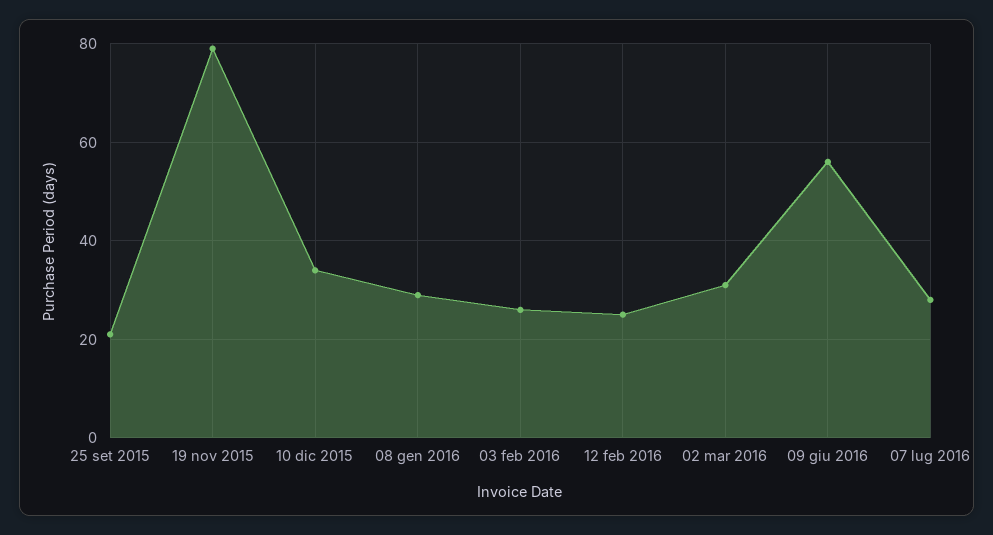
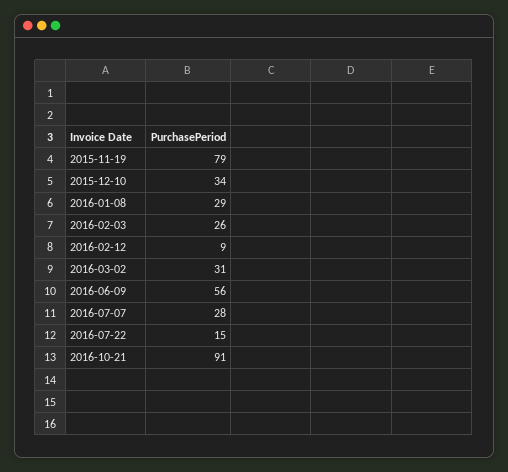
25 set 2015: 20 -> none
12 feb 2016: 25 -> 9
2016-07-22: none -> 15
2016-10-21: none -> 91

